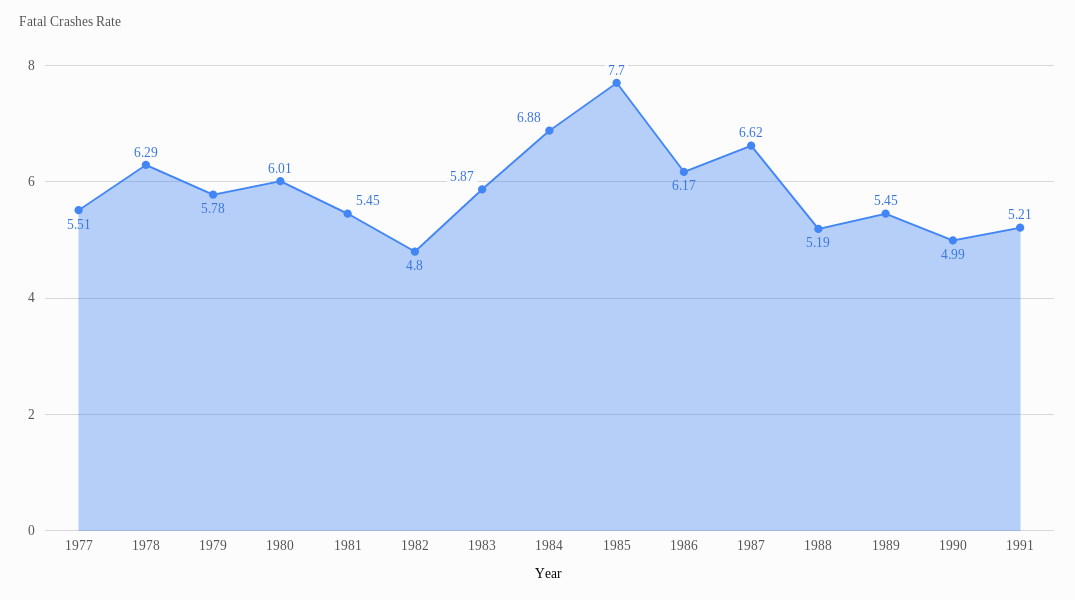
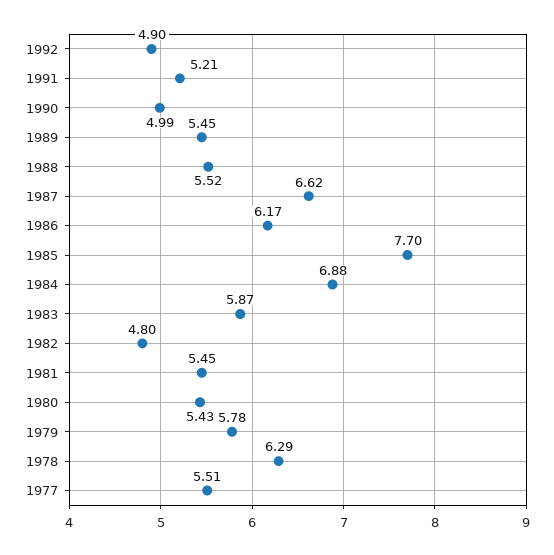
1980: 6.01 -> 5.43
1988: 5.19 -> 5.52
1992: none -> 4.9

